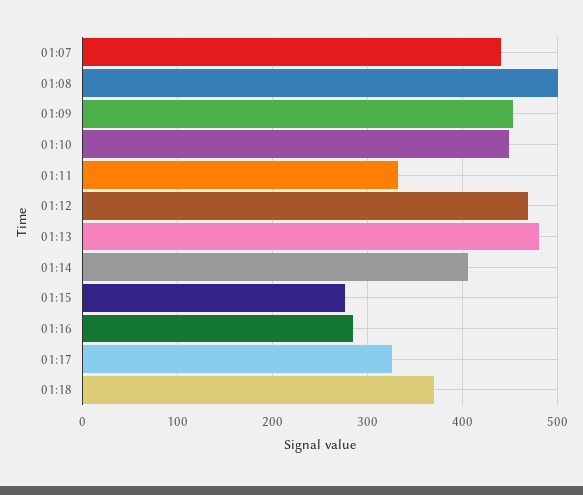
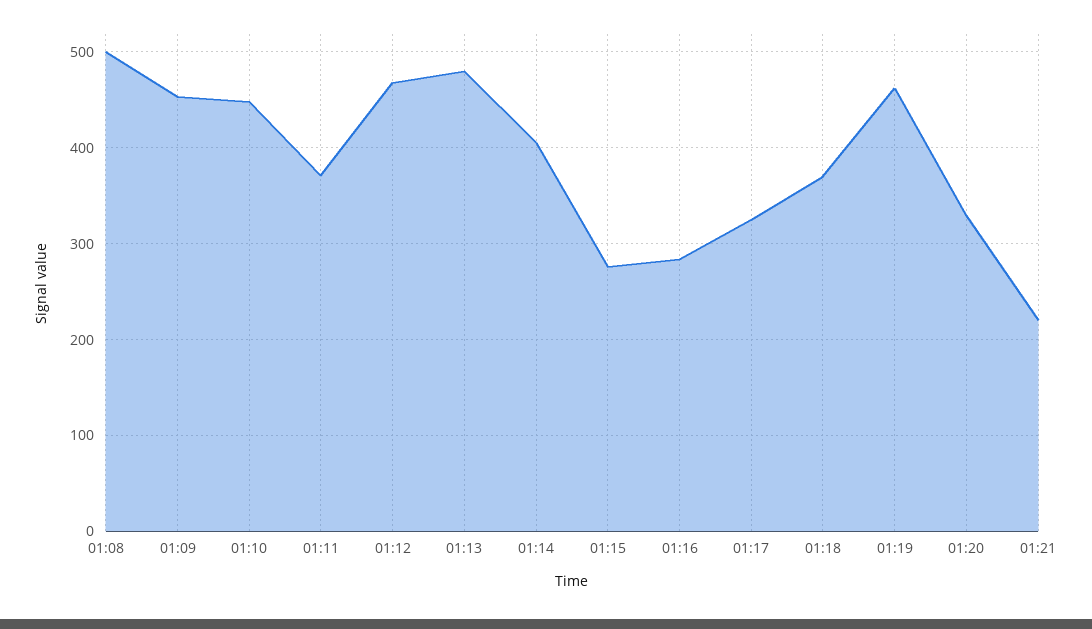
01:07: 440 -> none
01:11: 330 -> 370
01:19: none -> 460
01:20: none -> 330
01:21: none -> 220

